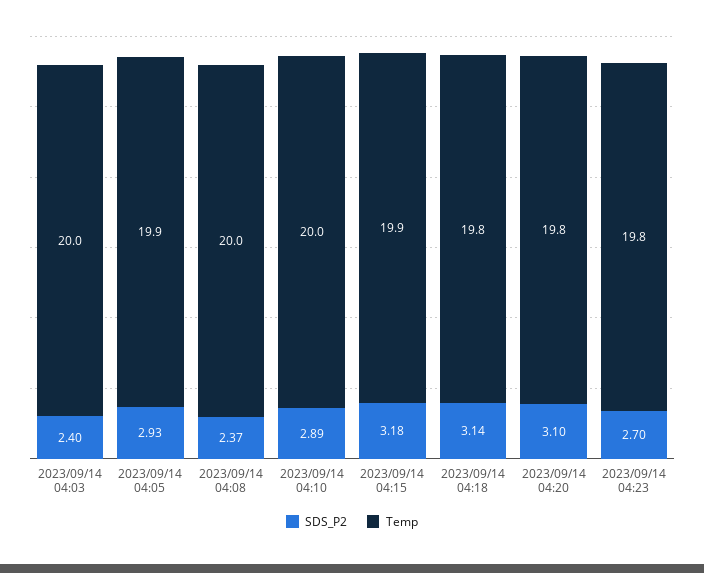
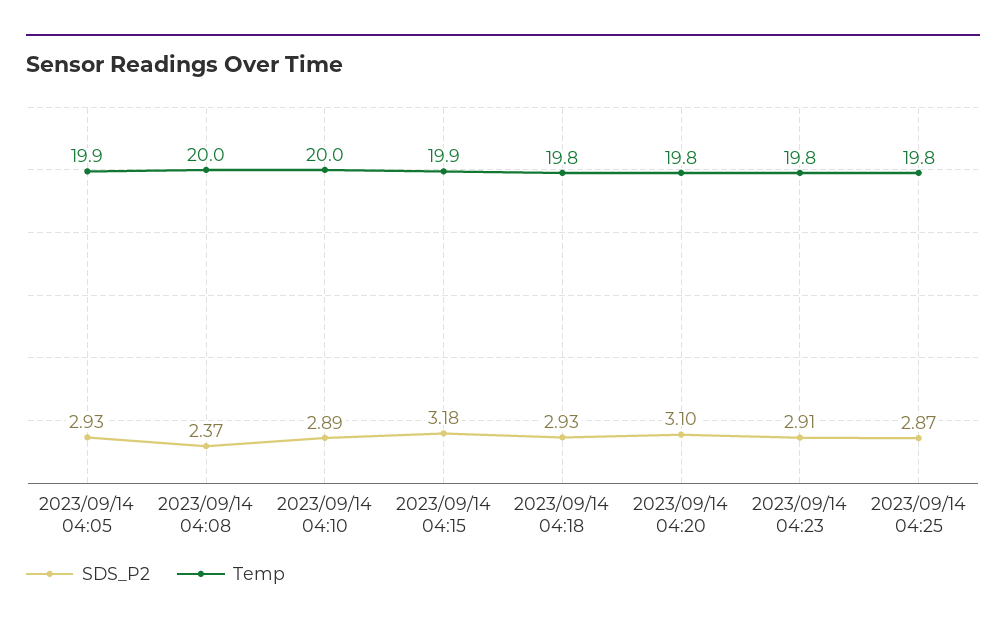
SDS_P2, 2023/09/14 04:03: 2.4 -> none
Temp, 2023/09/14 04:03: 20 -> none
SDS_P2, 2023/09/14 04:18: 3.14 -> 2.93
SDS_P2, 2023/09/14 04:23: 2.7 -> 2.91
SDS_P2, 2023/09/14 04:25: none -> 2.87
Temp, 2023/09/14 04:25: none -> 19.8

